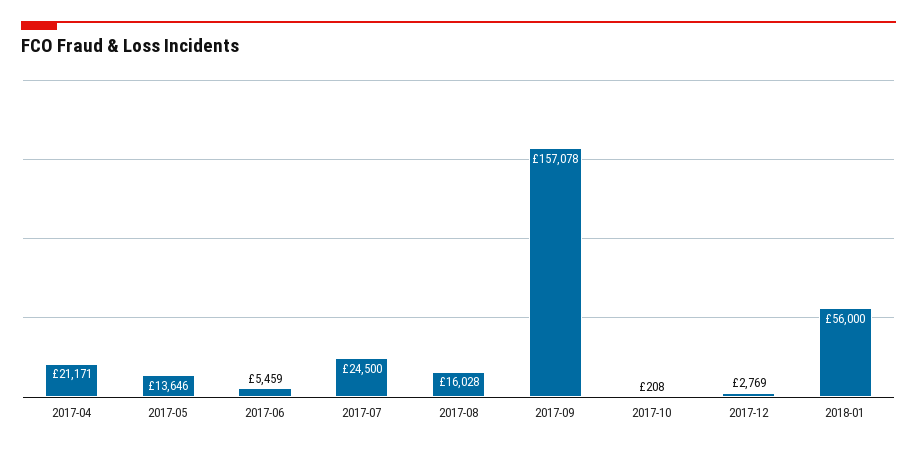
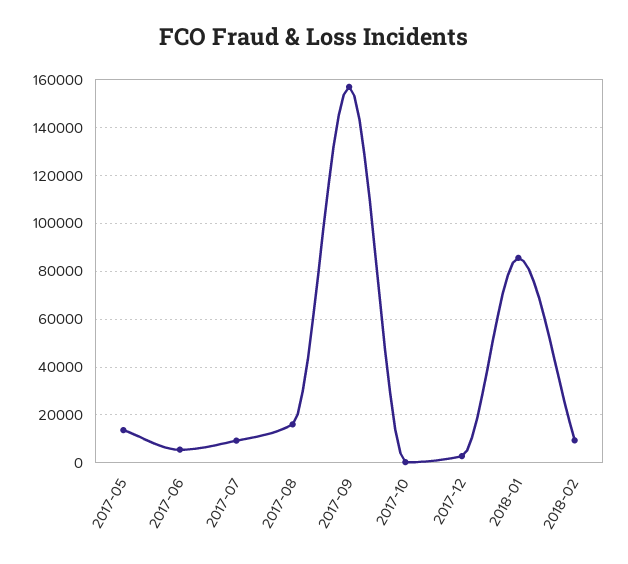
2017-04: 21171 -> none
2017-07: 24500 -> 10000
2018-01: 56000 -> 85000
2018-02: none -> 10000

